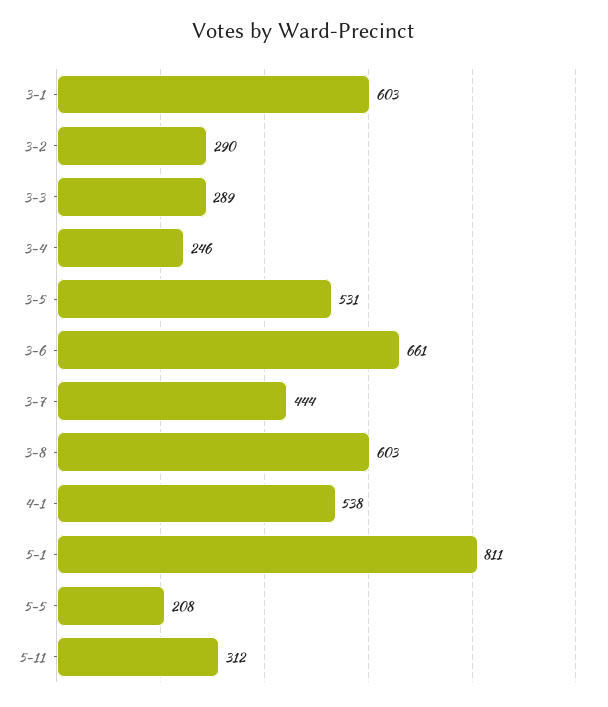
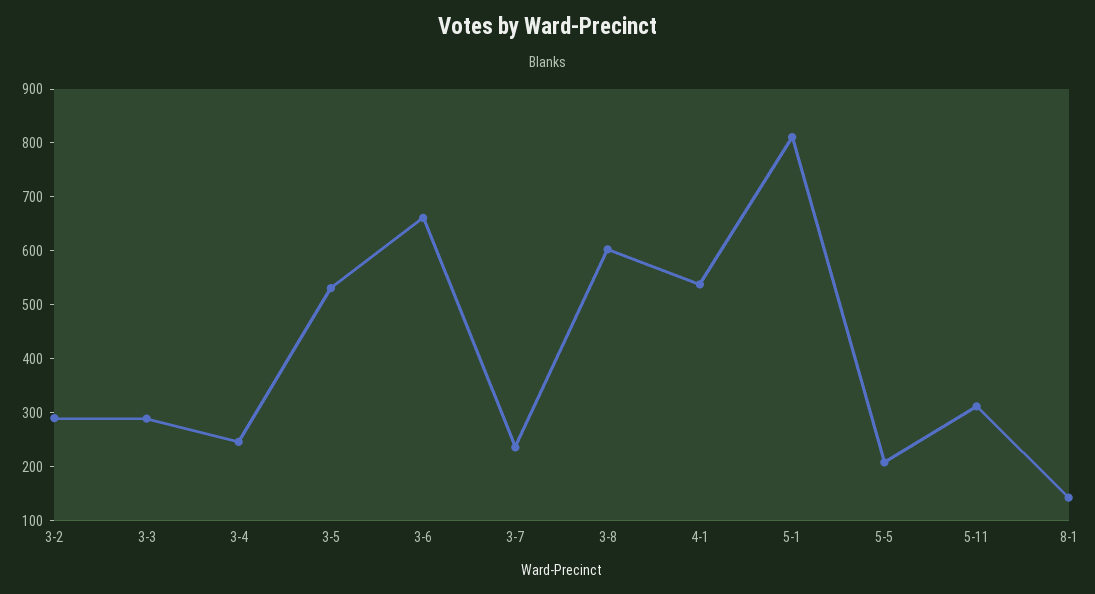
3-1: 603 -> none
3-7: 444 -> 240
8-1: none -> 140

